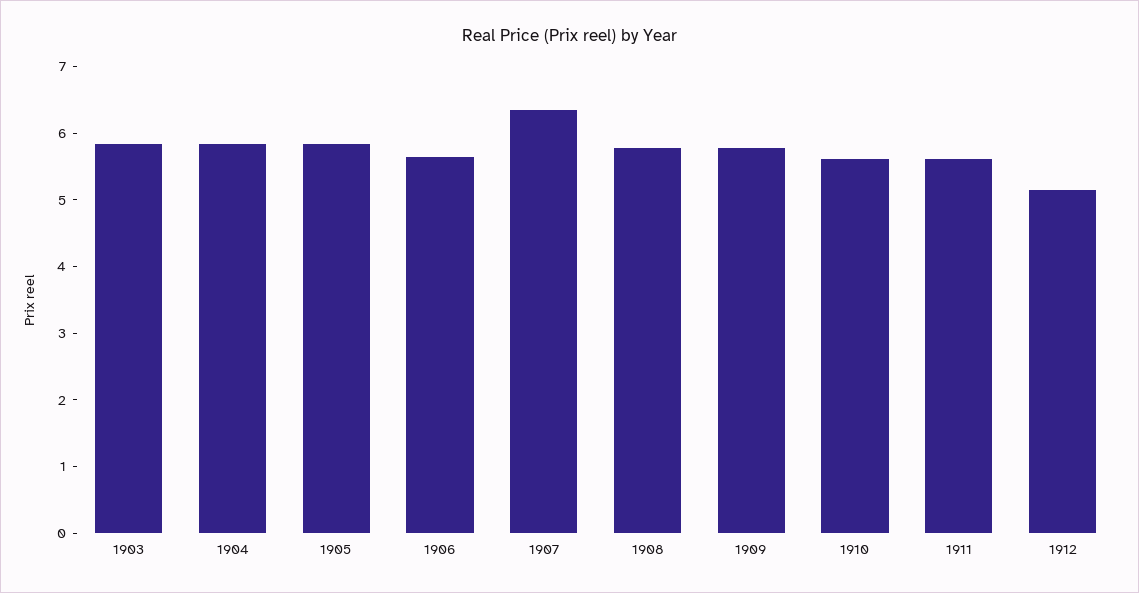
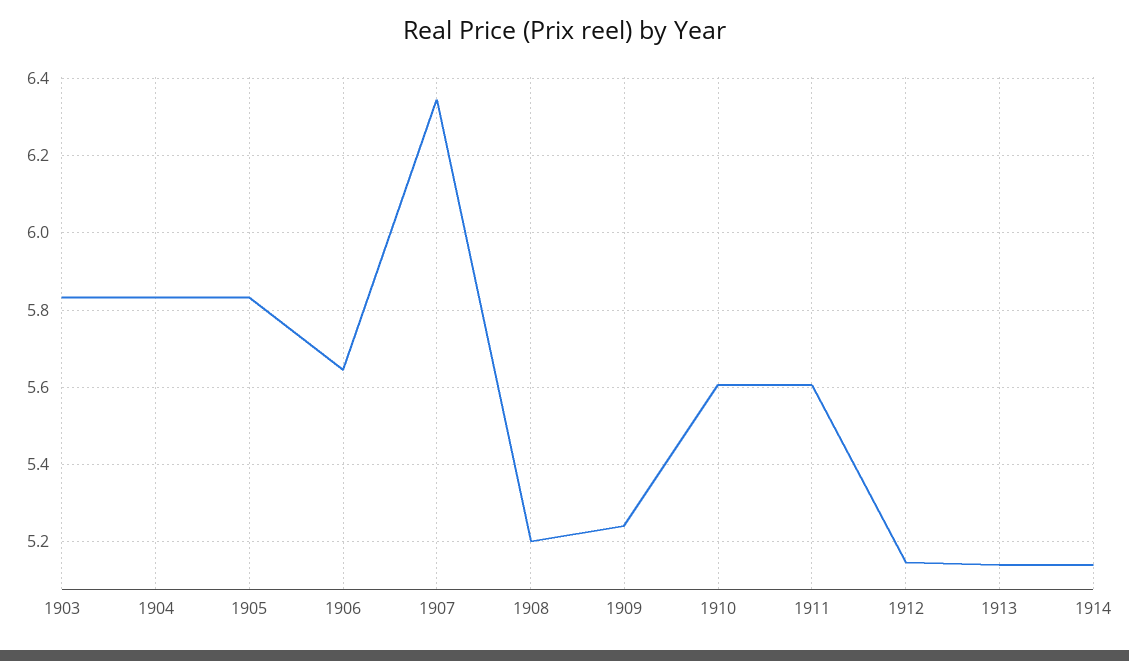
1908: 5.8 -> 5.2
1909: 5.8 -> 5.24
1913: none -> 5.14
1914: none -> 5.14

